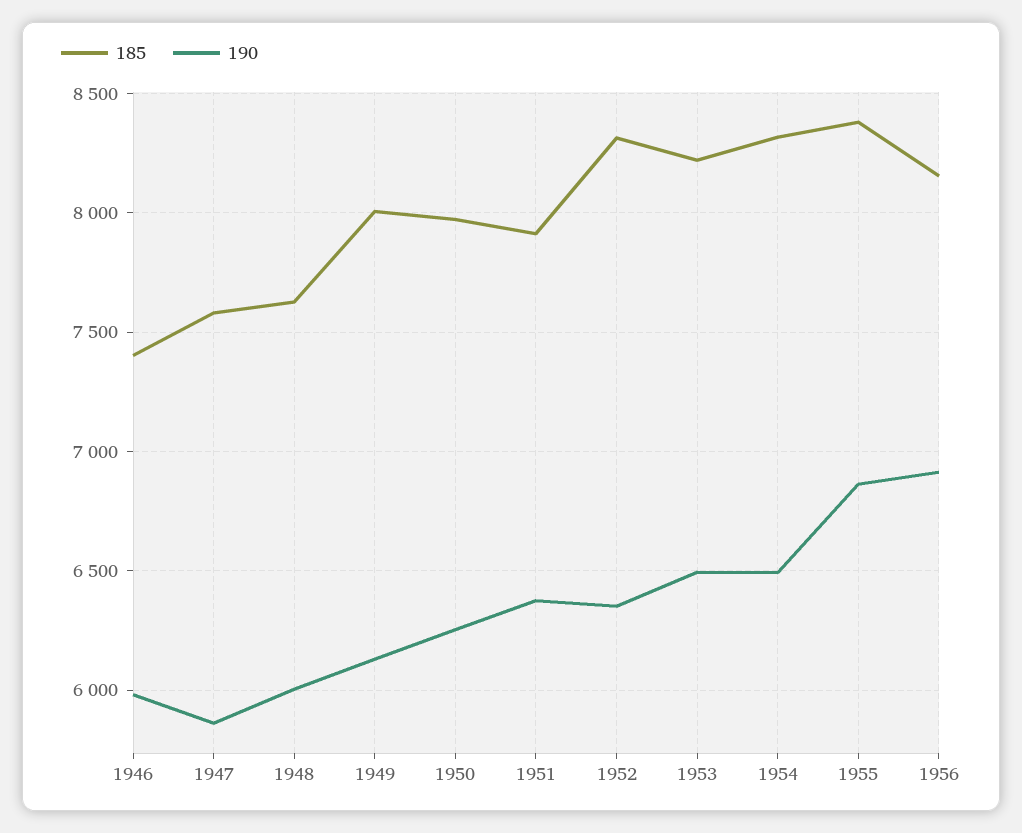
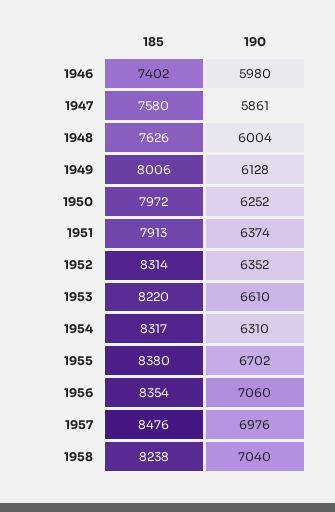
190, 1953: 6500 -> 6610
190, 1954: 6500 -> 6310
190, 1955: 6850 -> 6702
185, 1956: 8150 -> 8354
190, 1956: 6900 -> 7060
185, 1957: none -> 8476
190, 1957: none -> 6976
185, 1958: none -> 8238
190, 1958: none -> 7040

